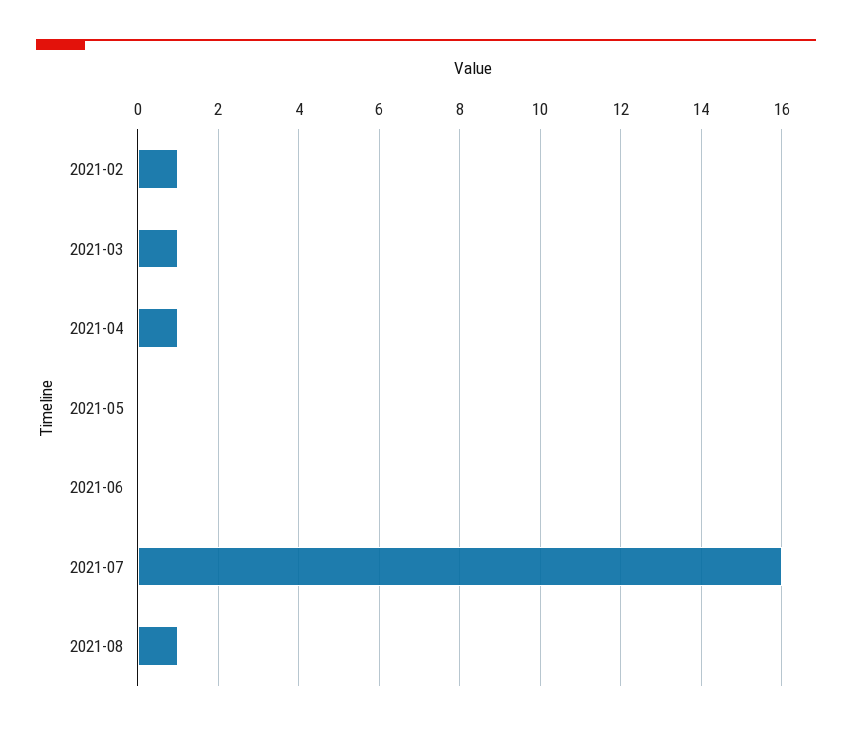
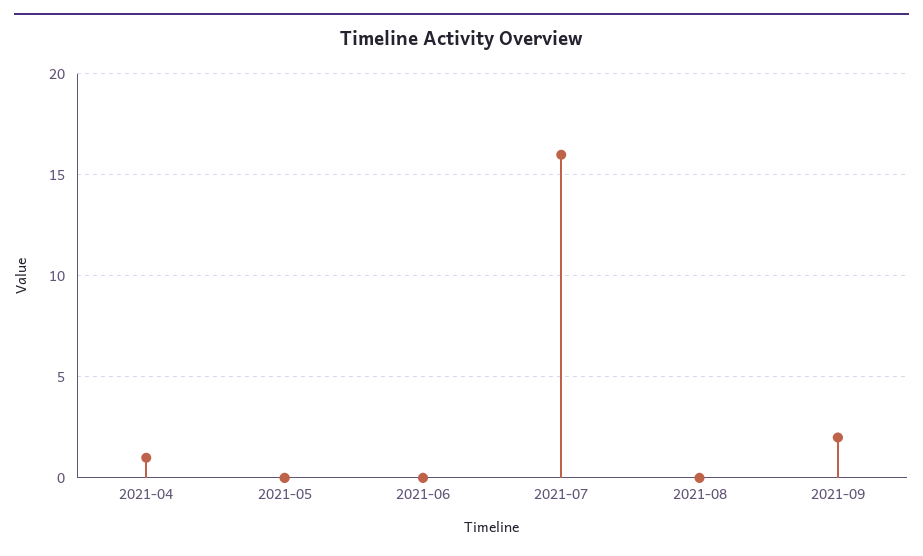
2021-02: 1 -> none
2021-03: 1 -> none
2021-08: 1 -> 0
2021-09: none -> 2

